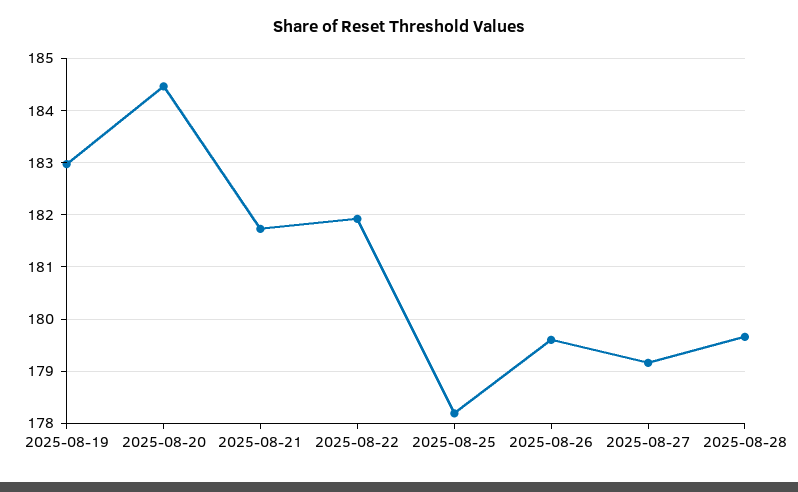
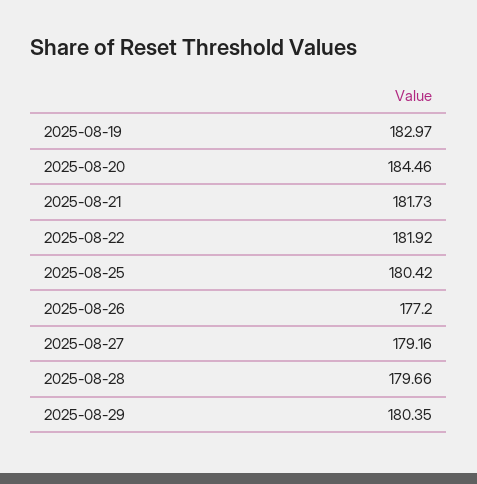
2025-08-25: 178.2 -> 180.42
2025-08-26: 179.6 -> 177.2
2025-08-29: none -> 180.35

